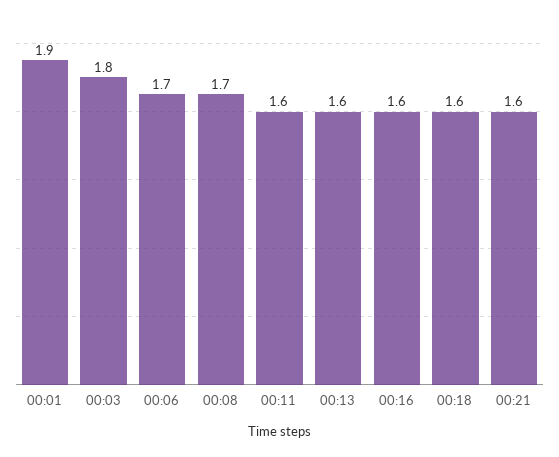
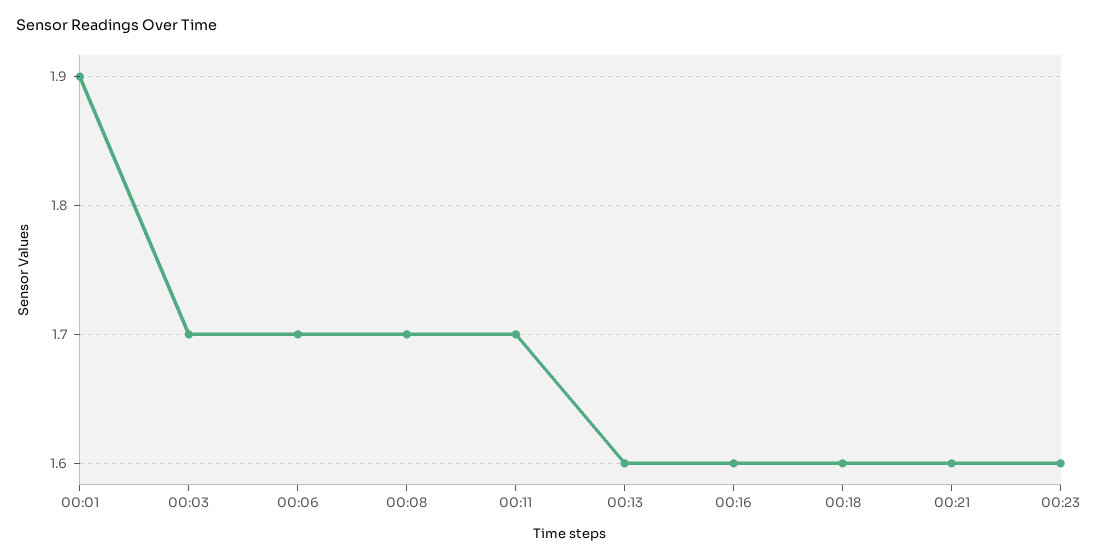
00:03: 1.8 -> 1.7
00:11: 1.6 -> 1.7
00:23: none -> 1.6

